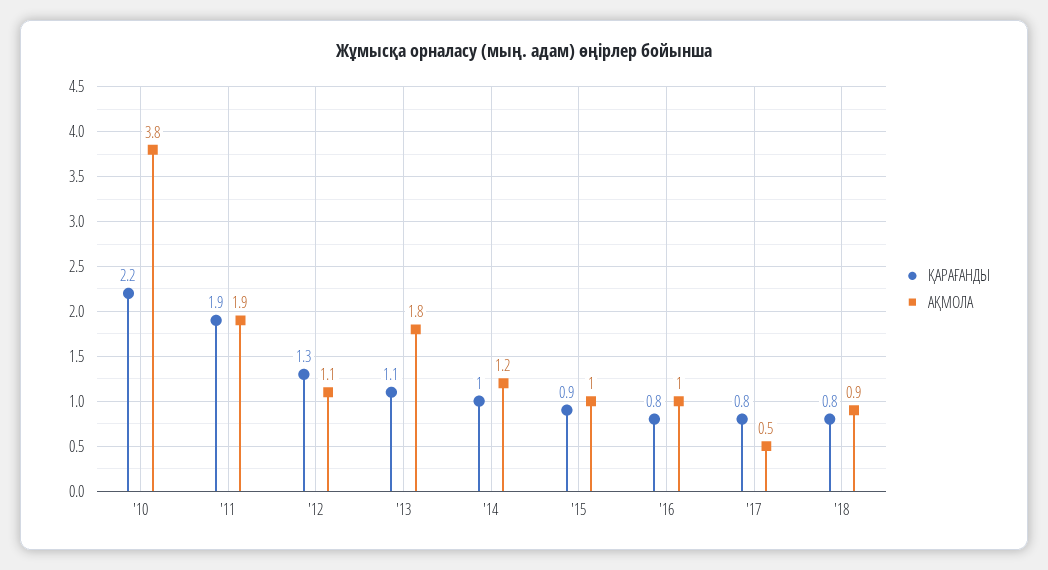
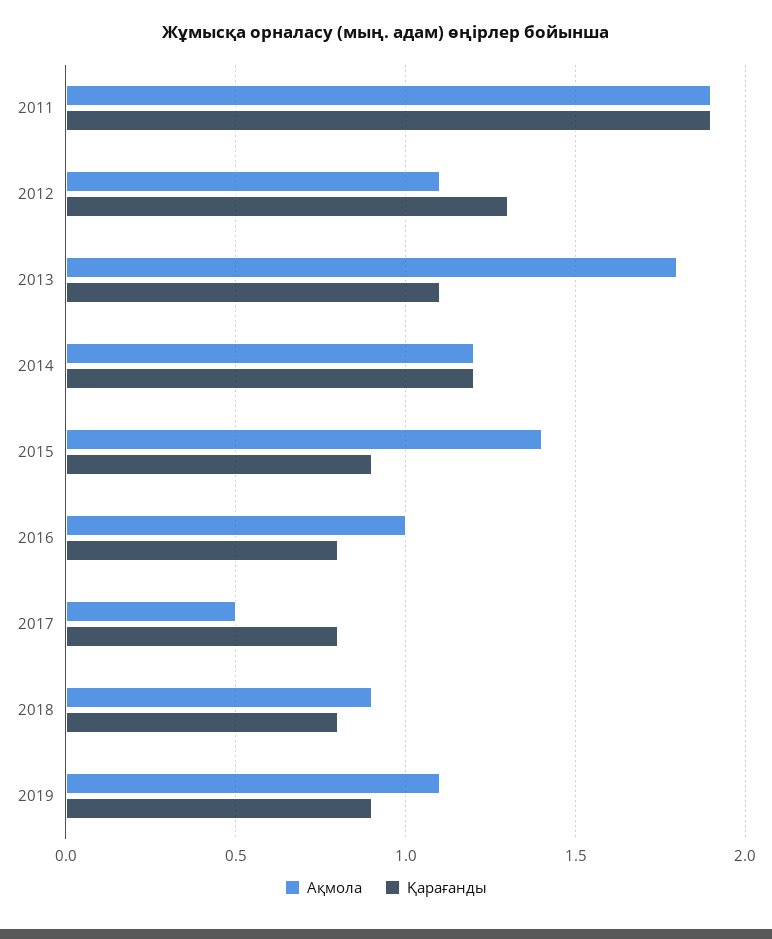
ҚАРАҒАНДЫ, '10: 2.2 -> none
АҚМОЛА, '10: 3.8 -> none
ҚАРАҒАНДЫ, '14: 1 -> 1.2
АҚМОЛА, '15: 1 -> 1.4
АҚМОЛА, 2019: none -> 1.1
ҚАРАҒАНДЫ, 2019: none -> 0.9

